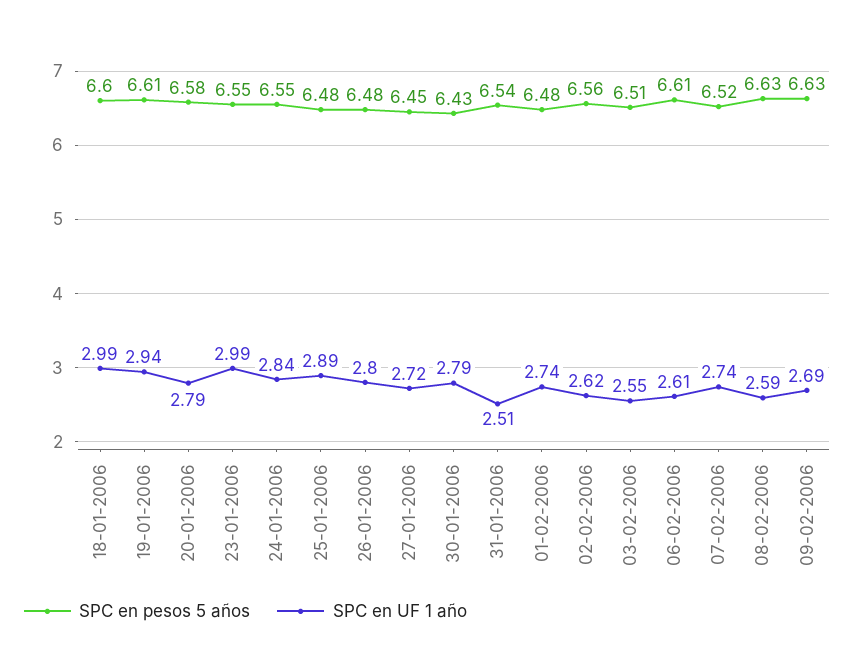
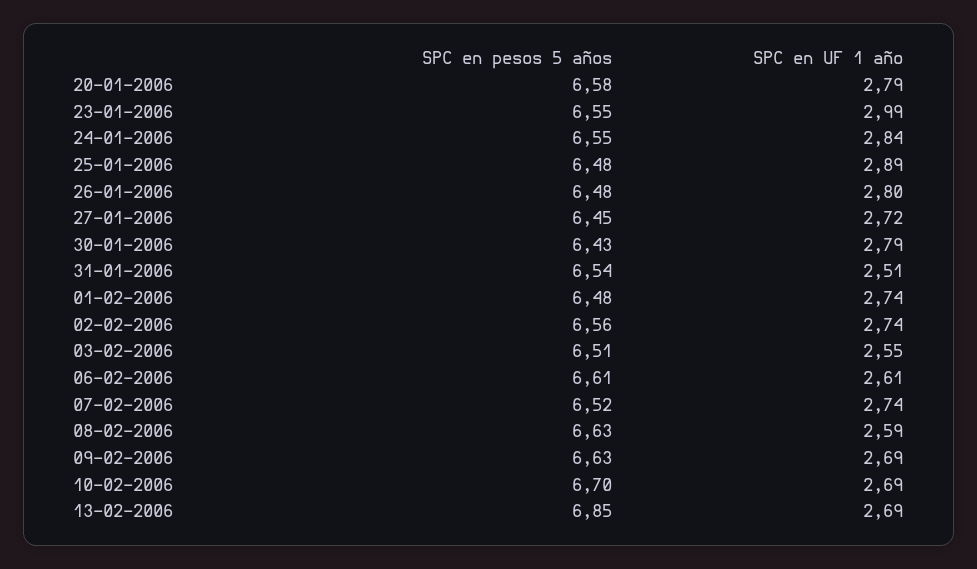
SPC en pesos 5 años, 18-01-2006: 6.6 -> none
SPC en UF 1 año, 18-01-2006: 2.99 -> none
SPC en pesos 5 años, 19-01-2006: 6.61 -> none
SPC en UF 1 año, 19-01-2006: 2.94 -> none
SPC en UF 1 año, 02-02-2006: 2.62 -> 2.74
SPC en pesos 5 años, 10-02-2006: none -> 6.7
SPC en UF 1 año, 10-02-2006: none -> 2.69
SPC en pesos 5 años, 13-02-2006: none -> 6.85
SPC en UF 1 año, 13-02-2006: none -> 2.69

